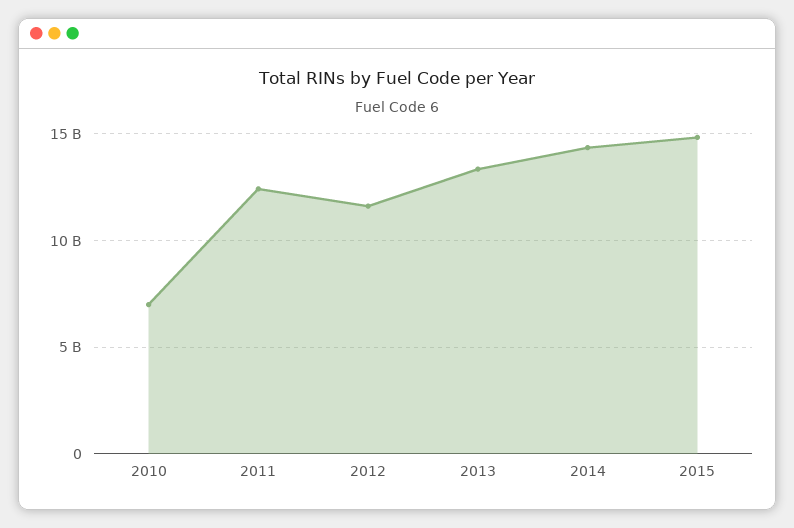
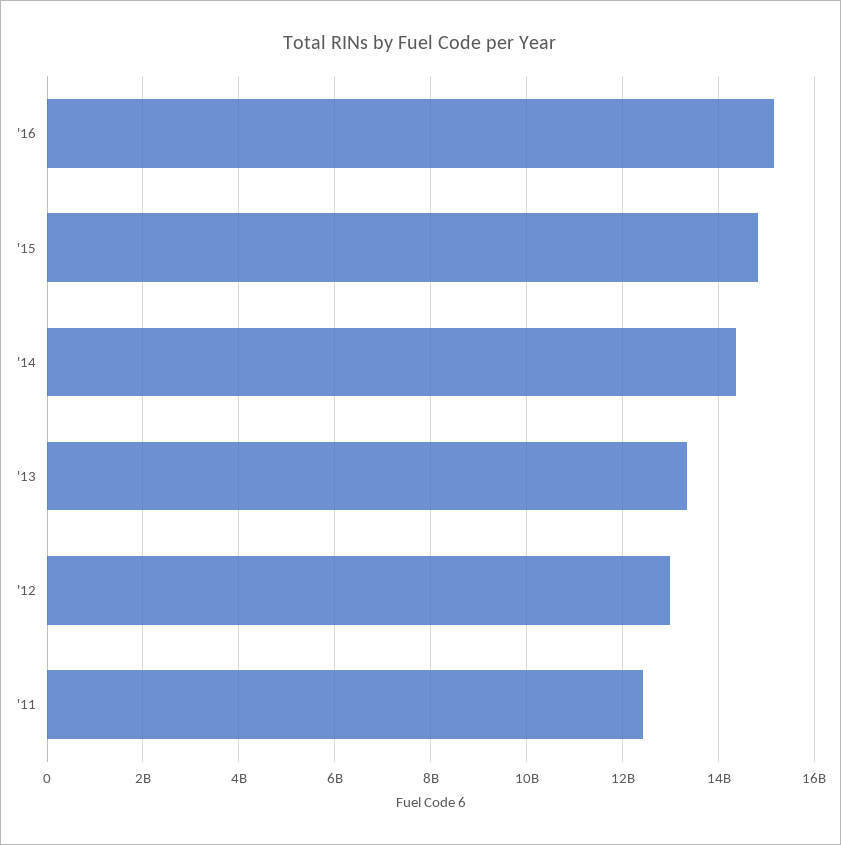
2010: 7000000000 -> none
2012: 11500000000 -> 13000000000
'16: none -> 15200000000

